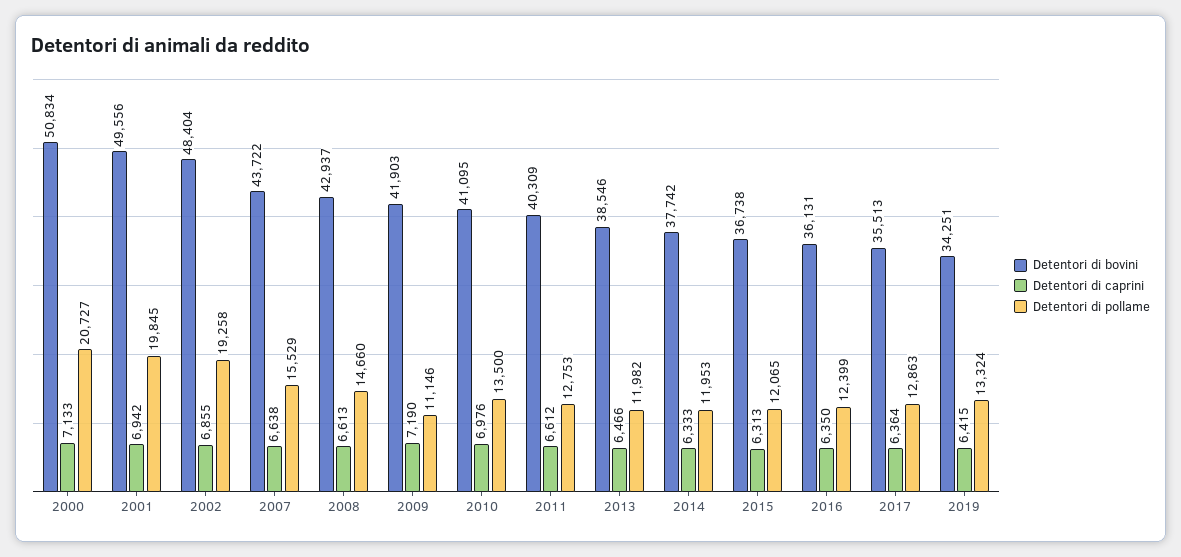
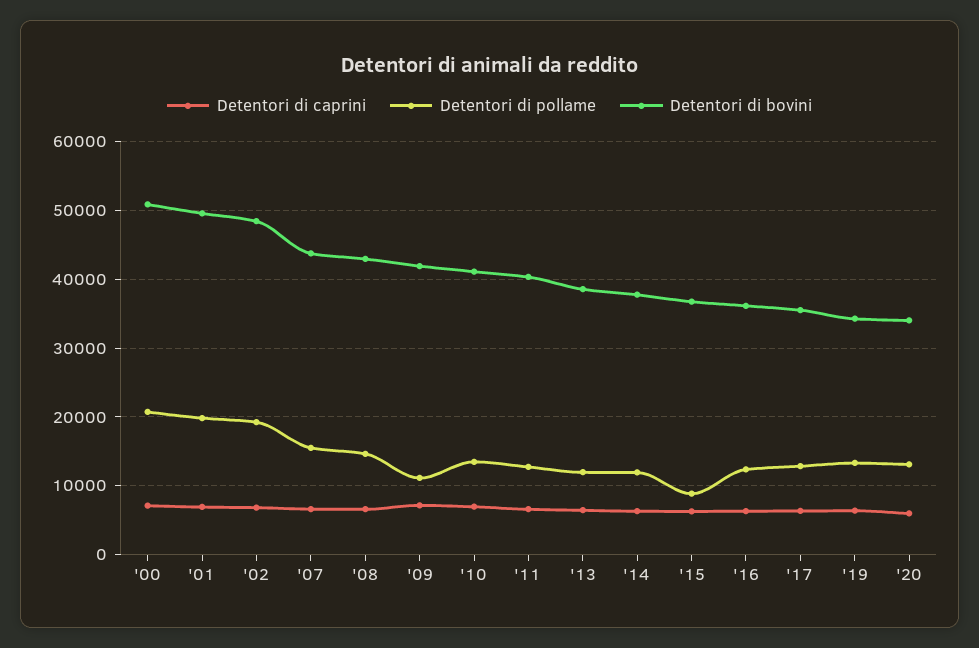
Detentori di pollame, 2015: 12065 -> 9000
Detentori di caprini, '20: none -> 6000
Detentori di pollame, '20: none -> 13000
Detentori di bovini, '20: none -> 34000

